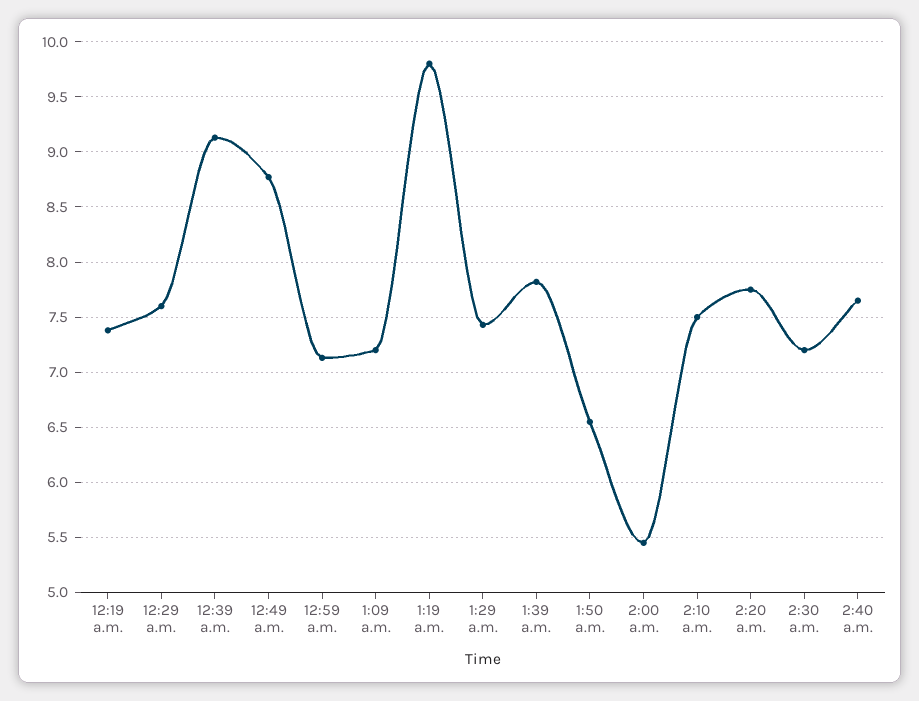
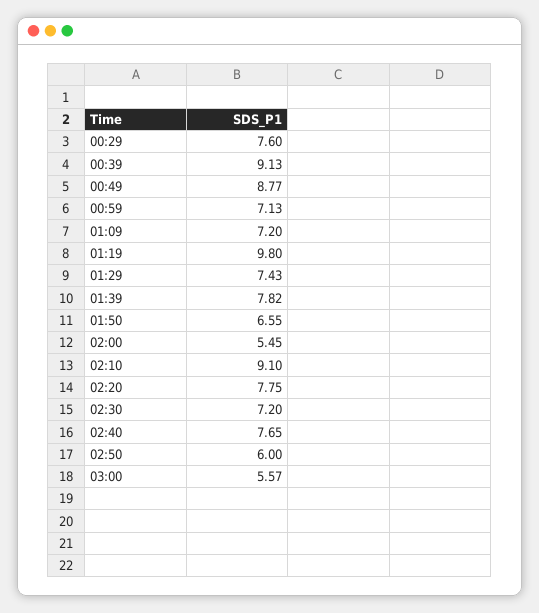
12:19 a.m.: 7.4 -> none
2:10 a.m.: 7.5 -> 9.1
02:50: none -> 6
03:00: none -> 5.57

